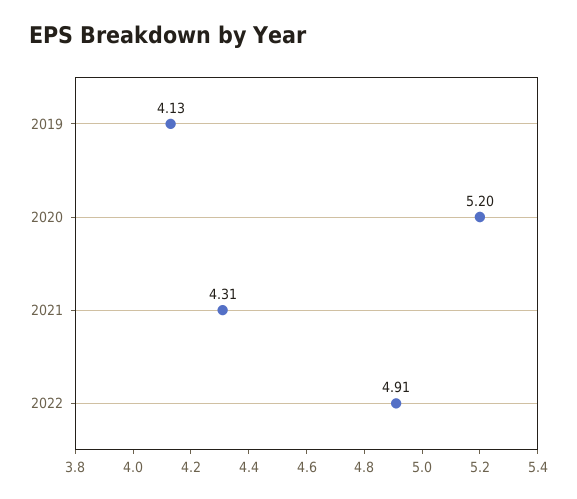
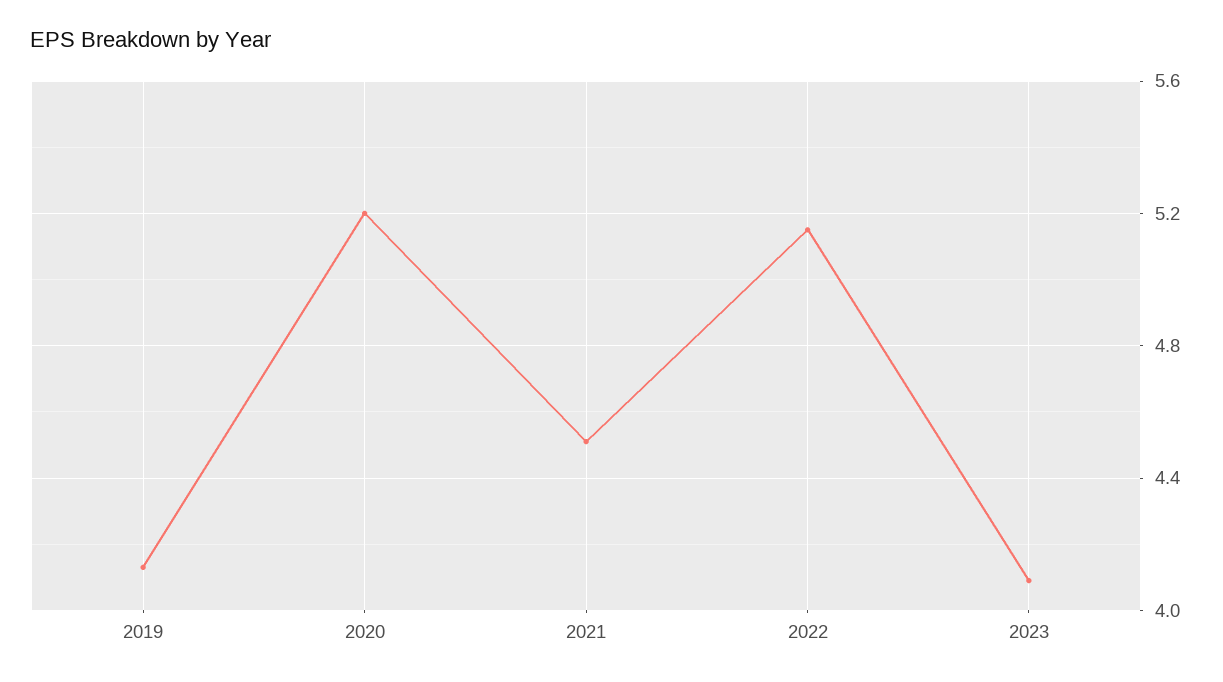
2021: 4.31 -> 4.5
2022: 4.91 -> 5.15
2023: none -> 4.1

